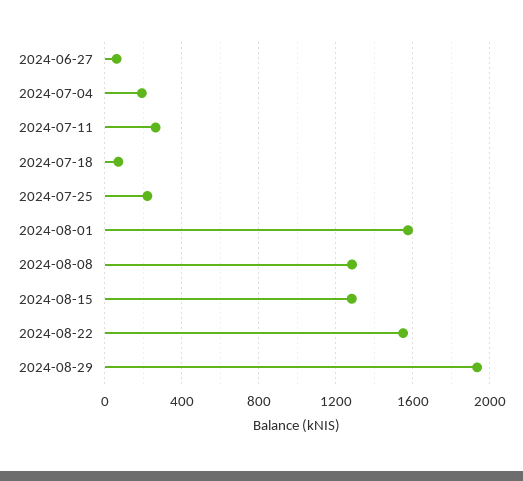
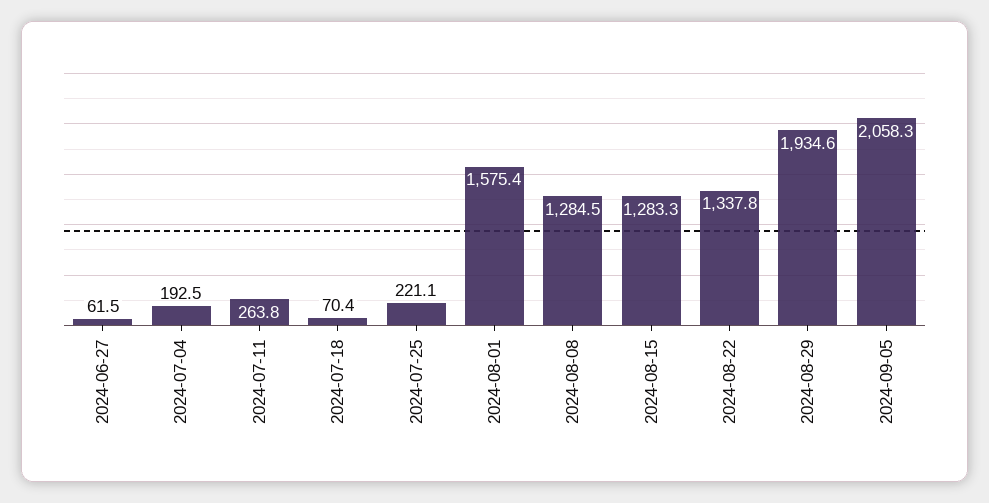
2024-08-22: 1550 -> 1337.8
2024-09-05: none -> 2058.3

